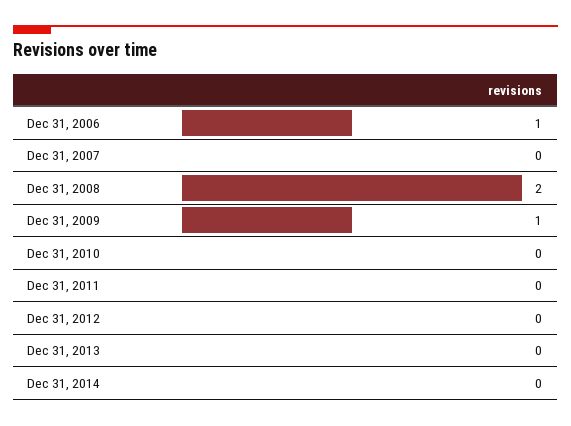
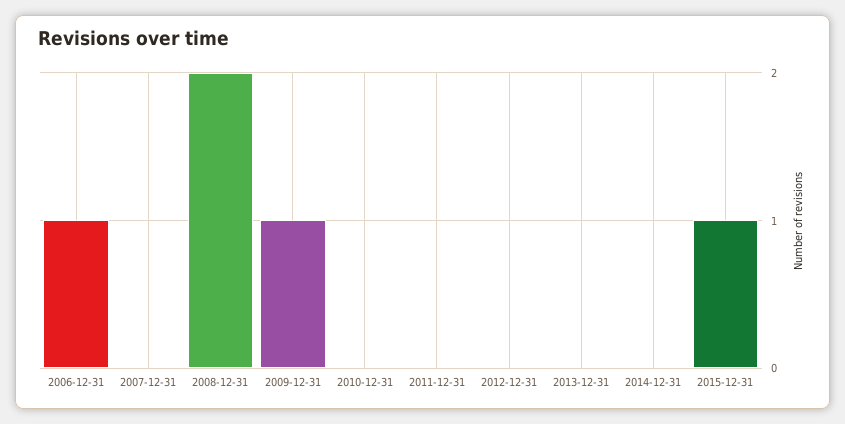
2015-12-31: none -> 1

